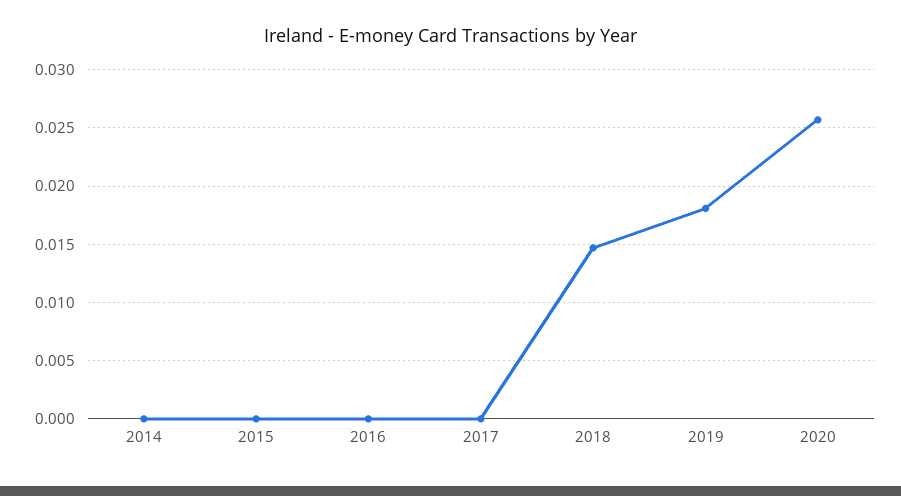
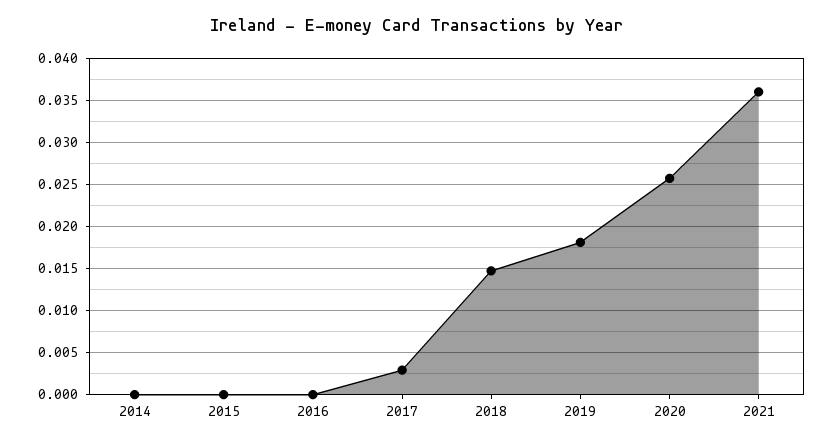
2017: 0 -> 0.003
2021: none -> 0.036

